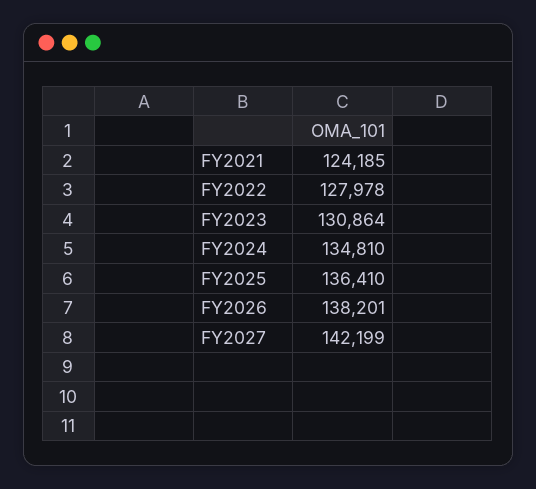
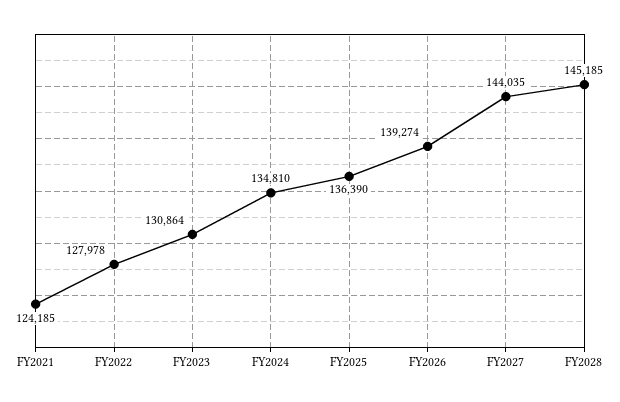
FY2025: 136410 -> 136390
FY2026: 138201 -> 139274
FY2027: 142199 -> 144035
FY2028: none -> 145185

